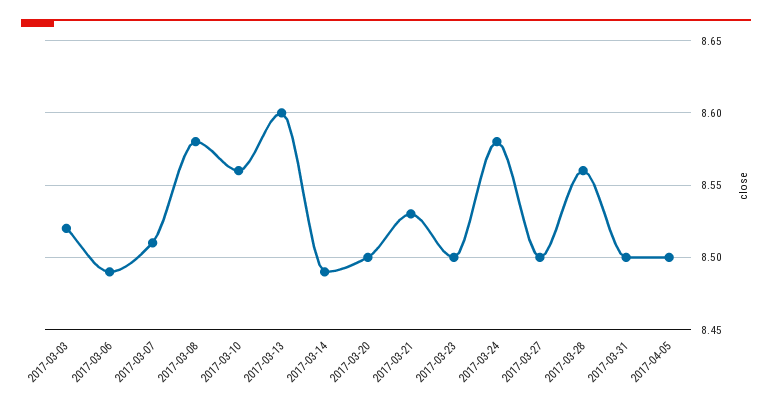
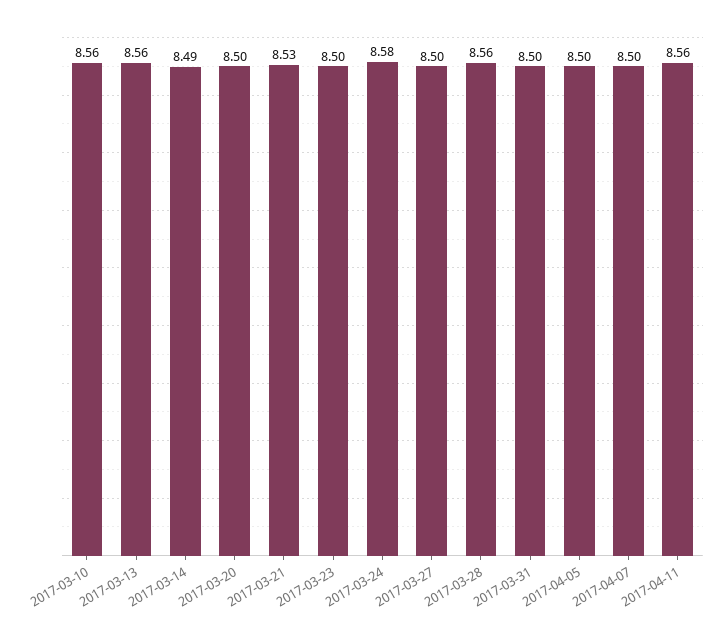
2017-03-03: 8.52 -> none
2017-03-06: 8.49 -> none
2017-03-07: 8.51 -> none
2017-03-08: 8.58 -> none
2017-03-13: 8.6 -> 8.56
2017-04-07: none -> 8.5
2017-04-11: none -> 8.56

